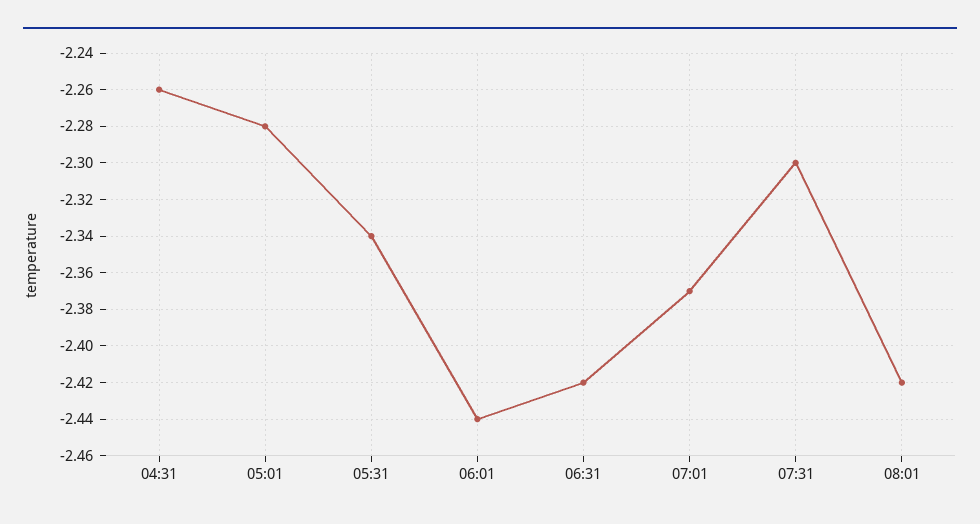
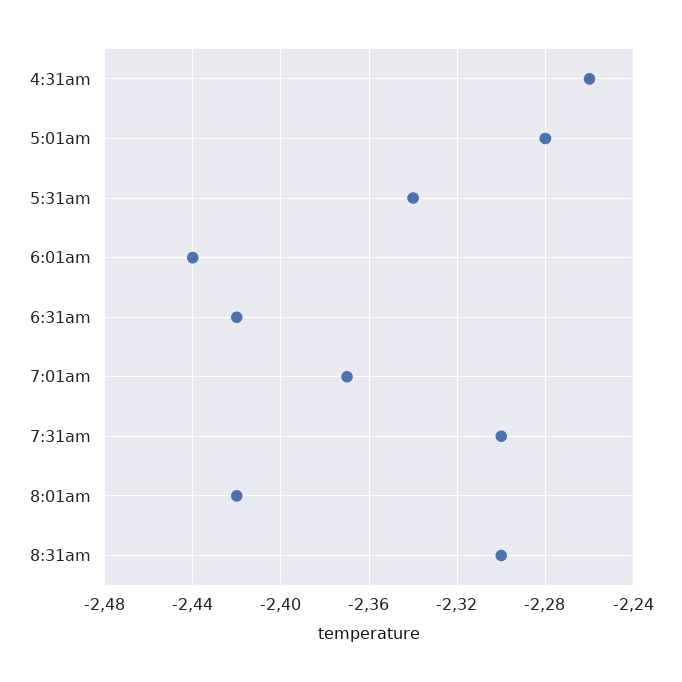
8:31am: none -> -2.3

